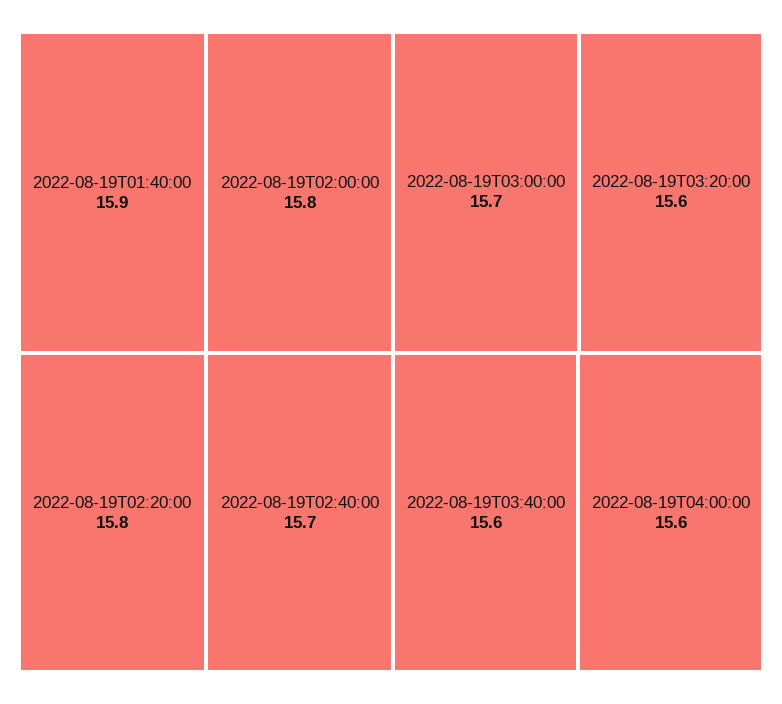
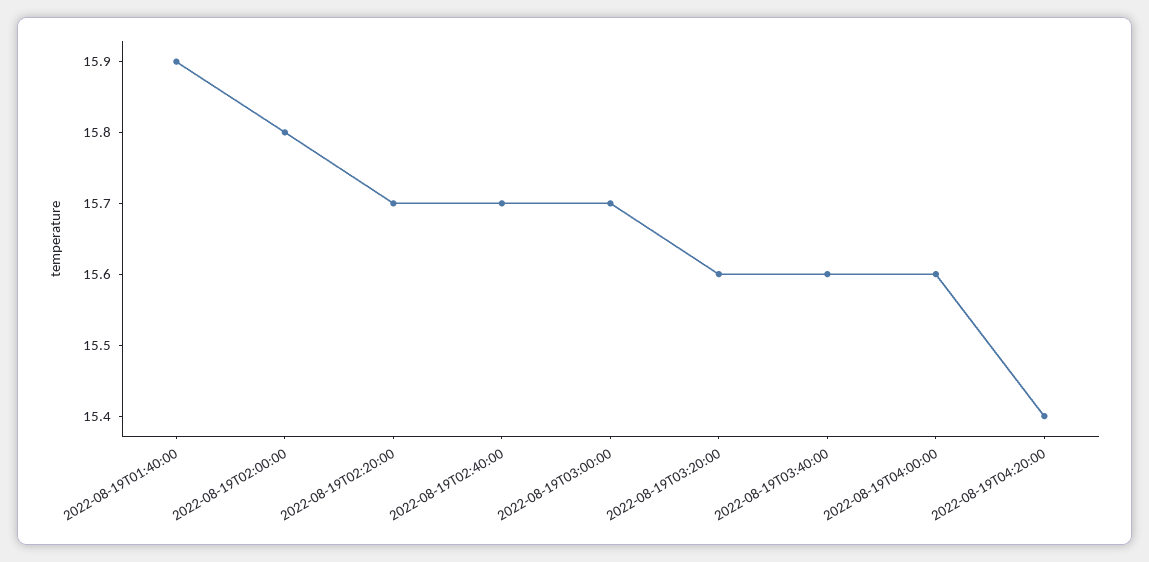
2022-08-19T02:20:00: 15.8 -> 15.7
2022-08-19T04:20:00: none -> 15.4

